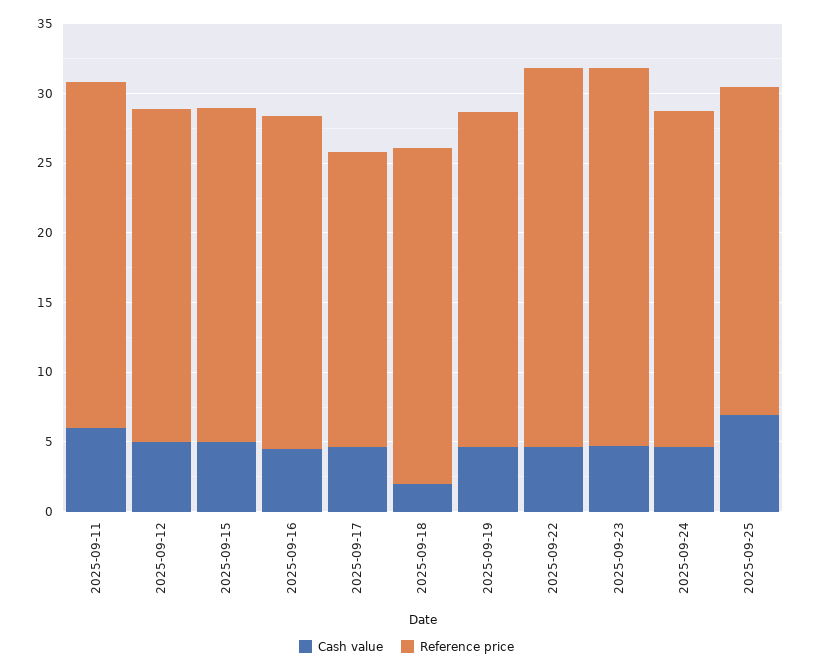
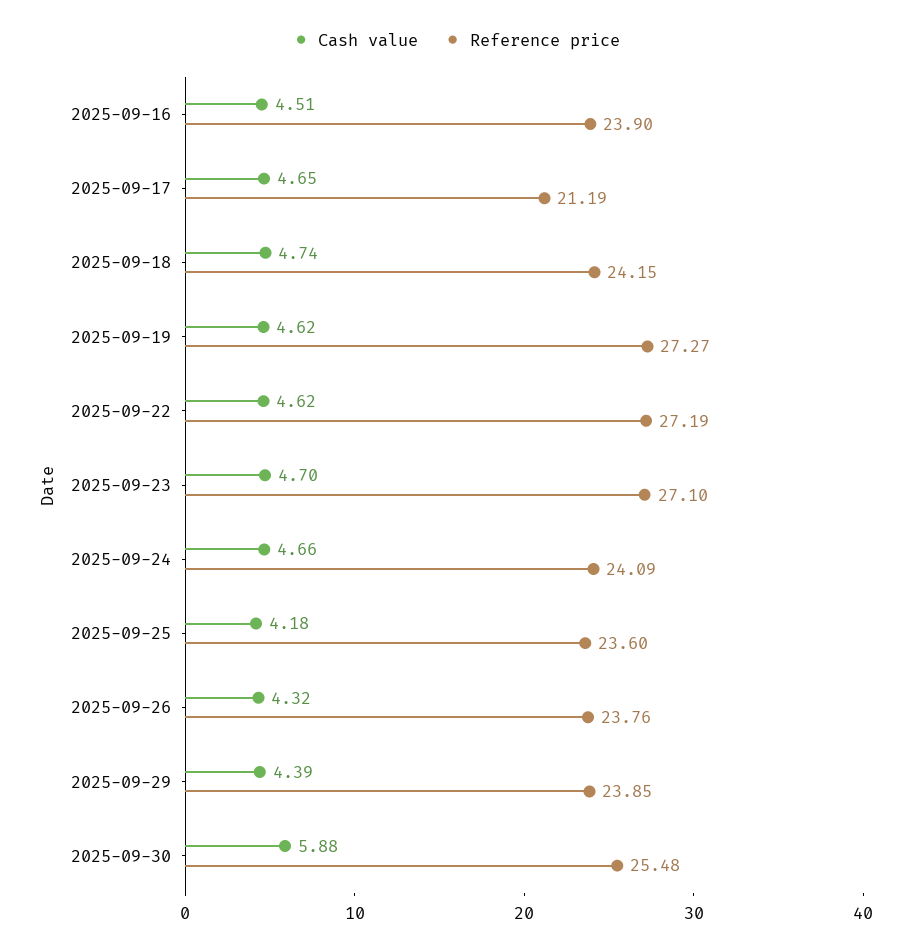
Cash value, 2025-09-11: 6 -> none
Reference price, 2025-09-11: 25 -> none
Cash value, 2025-09-12: 5 -> none
Reference price, 2025-09-12: 24 -> none
Cash value, 2025-09-15: 5 -> none
Reference price, 2025-09-15: 24 -> none
Cash value, 2025-09-18: 2 -> 4.74
Reference price, 2025-09-19: 24 -> 27.27
Cash value, 2025-09-25: 7 -> 4.18
Cash value, 2025-09-26: none -> 4.32
Reference price, 2025-09-26: none -> 23.76
Cash value, 2025-09-29: none -> 4.39
Reference price, 2025-09-29: none -> 23.85
Cash value, 2025-09-30: none -> 5.88
Reference price, 2025-09-30: none -> 25.48

